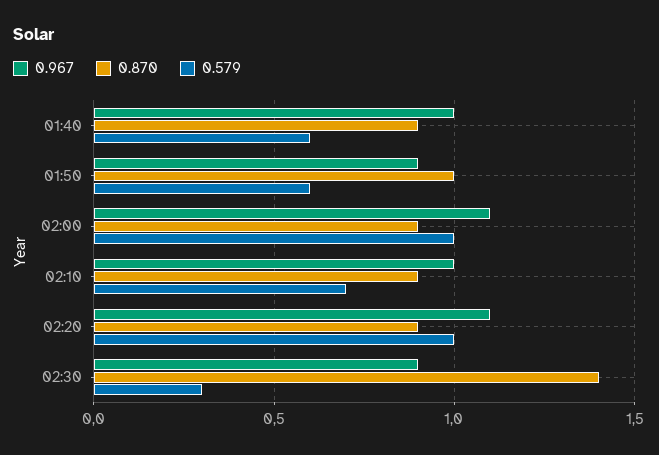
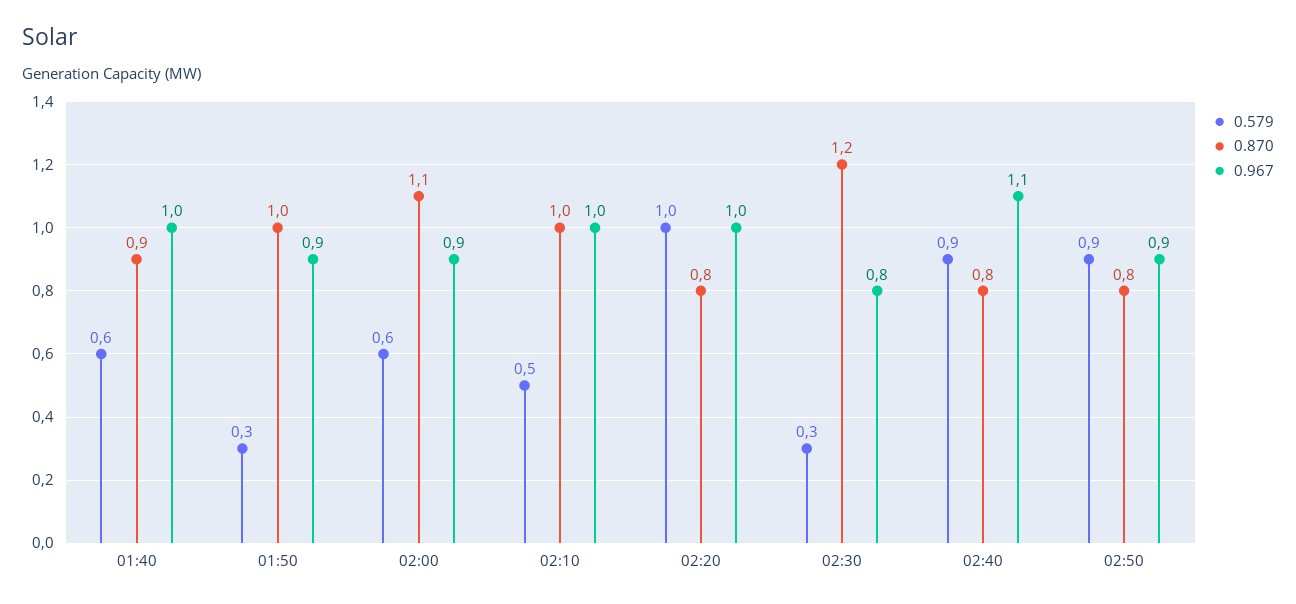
0.579, 01:50: 0.6 -> 0.3
0.967, 02:00: 1.1 -> 0.9
0.870, 02:00: 0.9 -> 1.1
0.579, 02:00: 1 -> 0.6
0.870, 02:10: 0.9 -> 1
0.579, 02:10: 0.7 -> 0.5
0.967, 02:20: 1.1 -> 1
0.870, 02:20: 0.9 -> 0.8
0.967, 02:30: 0.9 -> 0.8
0.870, 02:30: 1.4 -> 1.2
0.579, 02:40: none -> 0.9
0.870, 02:40: none -> 0.8
0.967, 02:40: none -> 1.1
0.579, 02:50: none -> 0.9
0.870, 02:50: none -> 0.8
0.967, 02:50: none -> 0.9

